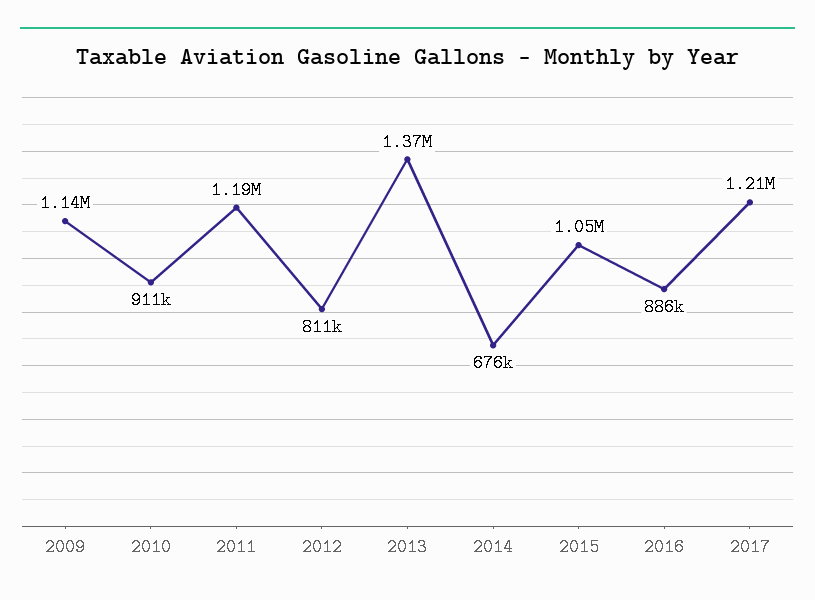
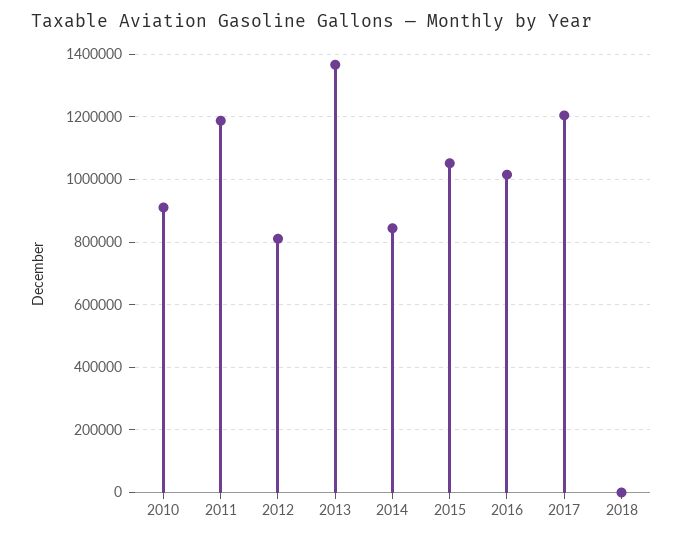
2009: 1140000 -> none
2014: 676000 -> 840000
2016: 886000 -> 1020000
2018: none -> 0

